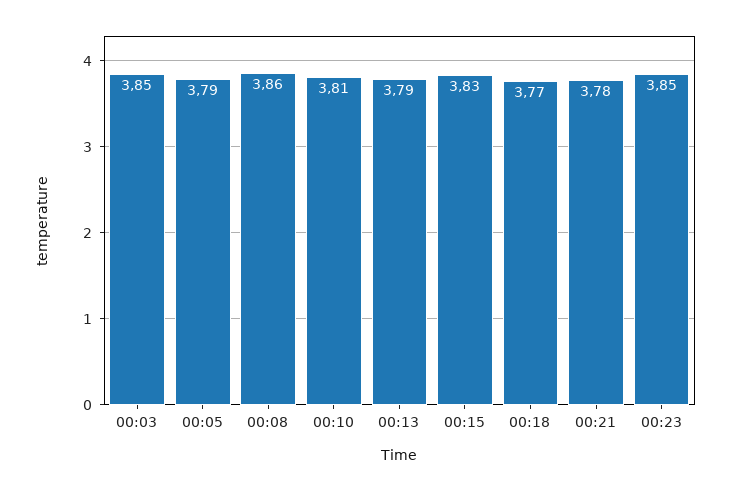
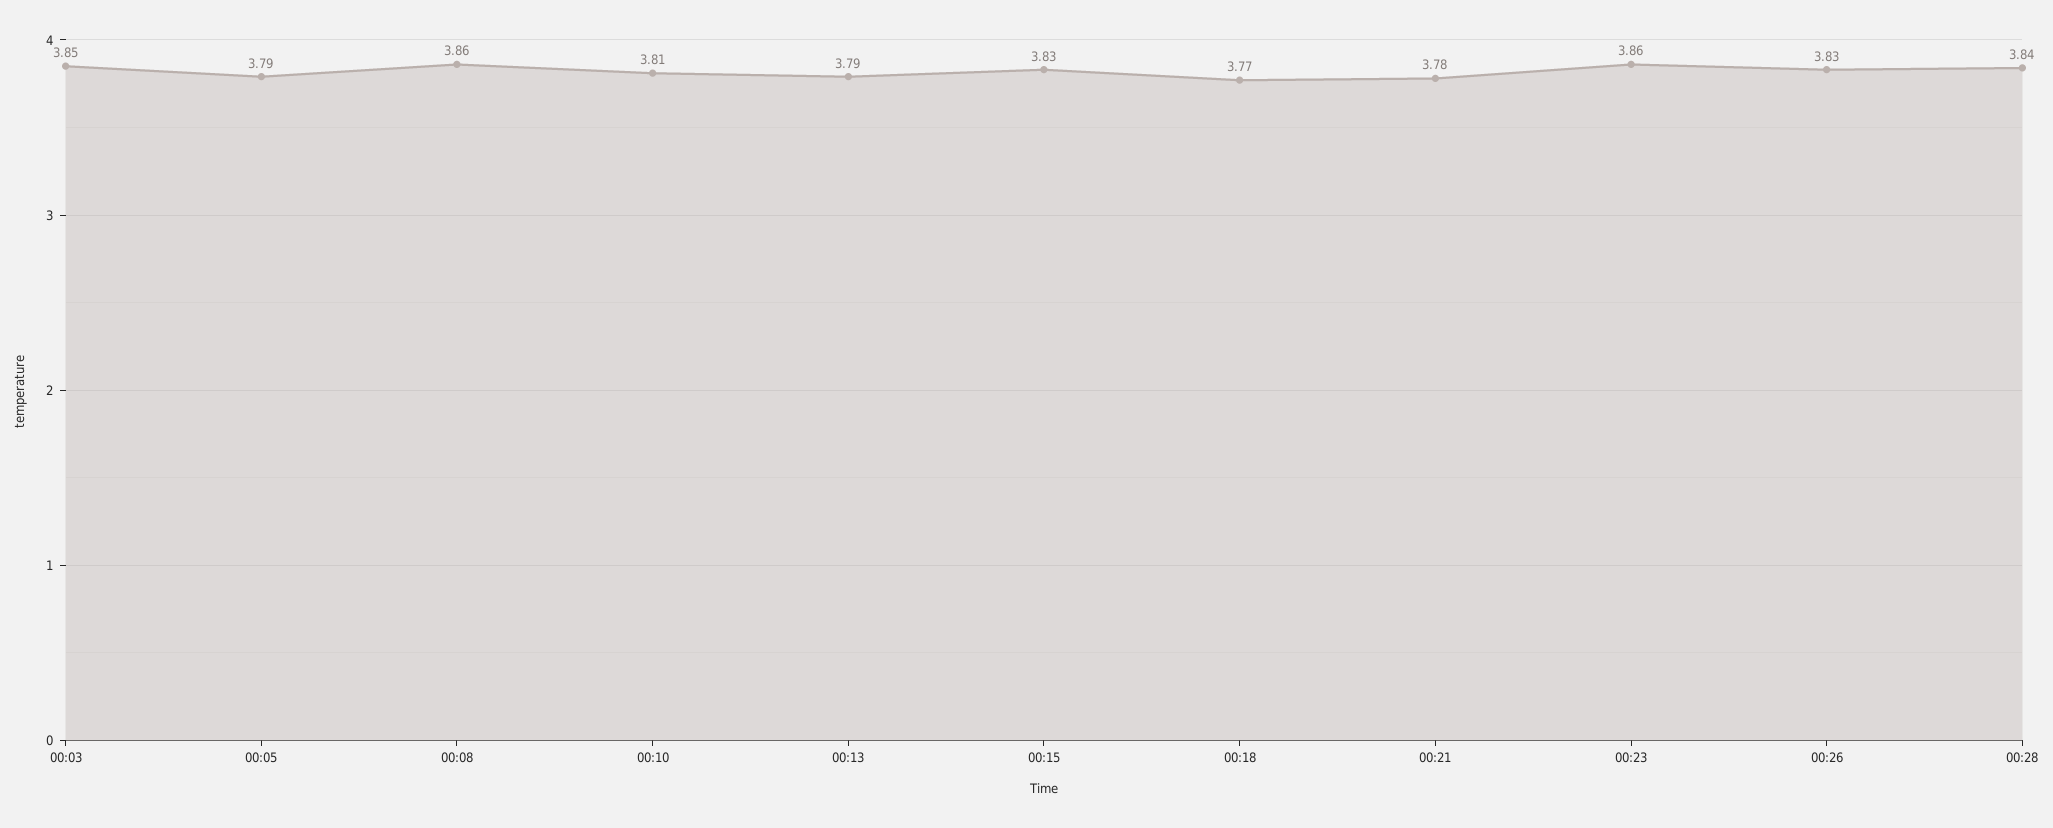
00:23: 3.85 -> 3.86
00:26: none -> 3.83
00:28: none -> 3.84

